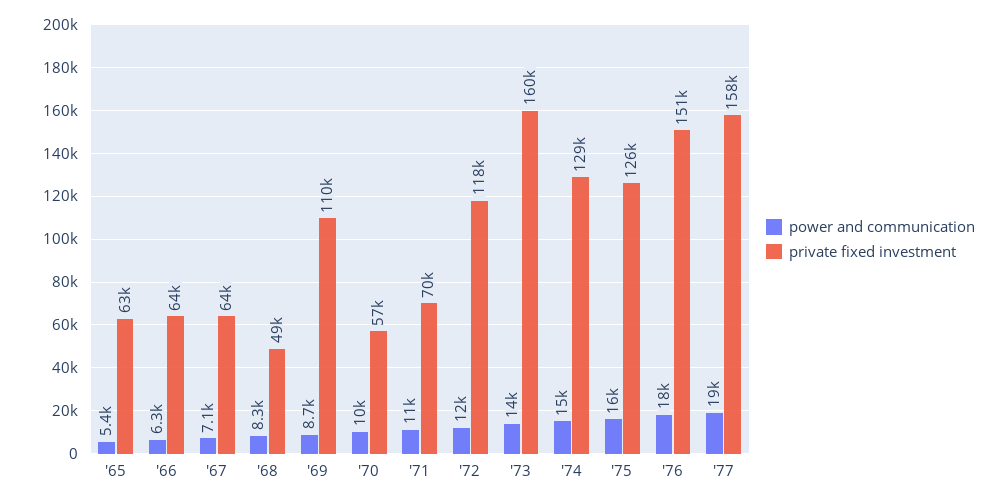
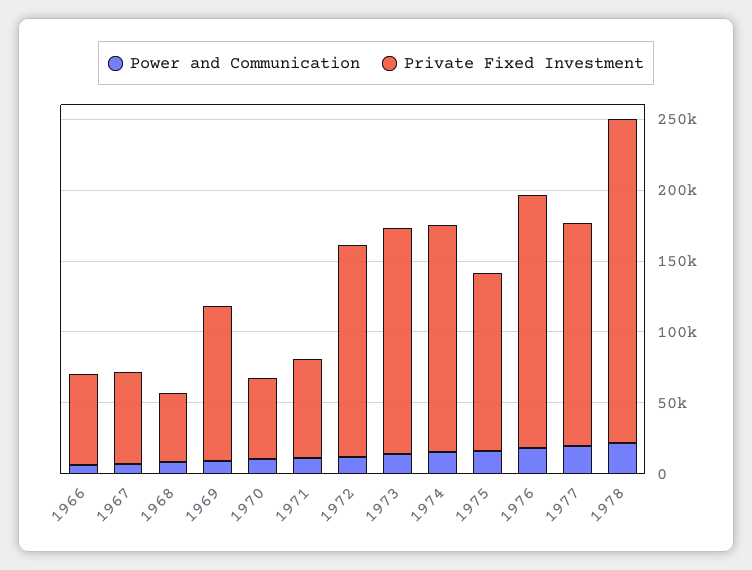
power and communication, '65: 5400 -> none
private fixed investment, '65: 63000 -> none
private fixed investment, '72: 118000 -> 150000
private fixed investment, '74: 129000 -> 160000
private fixed investment, '76: 151000 -> 180000
power and communication, 1978: none -> 20000
private fixed investment, 1978: none -> 230000

